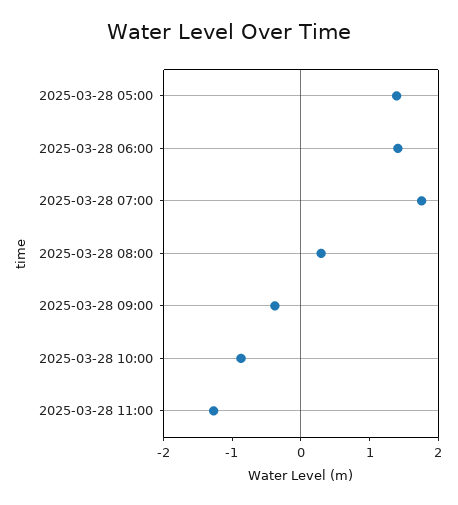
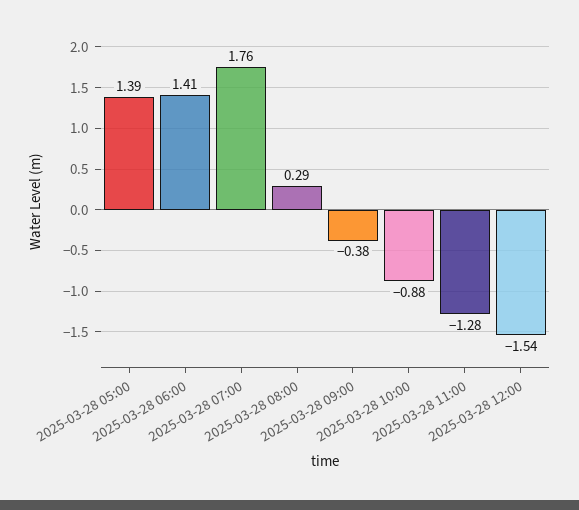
2025-03-28 12:00: none -> -1.54

